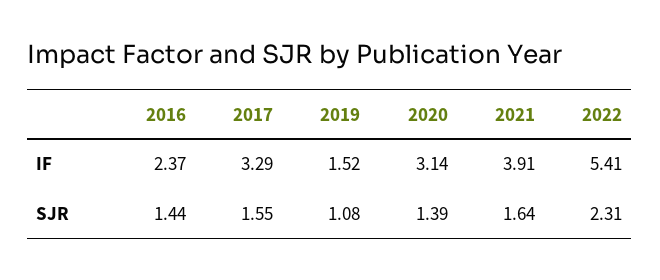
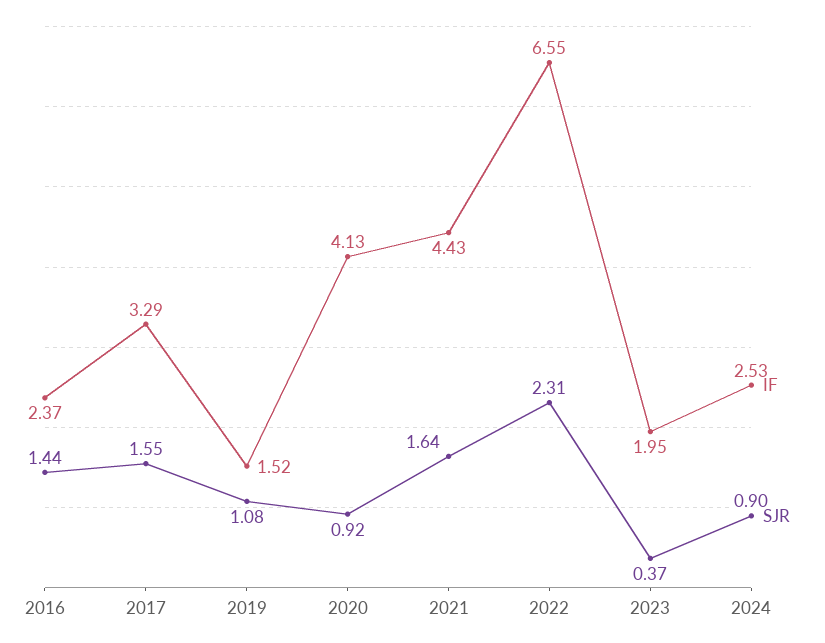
IF, 2020: 3.14 -> 4.13
IF, 2021: 3.91 -> 4.43
IF, 2022: 5.41 -> 6.55
SJR, 2020: 1.39 -> 0.92
IF, 2023: none -> 1.95
SJR, 2023: none -> 0.37
IF, 2024: none -> 2.53
SJR, 2024: none -> 0.9

